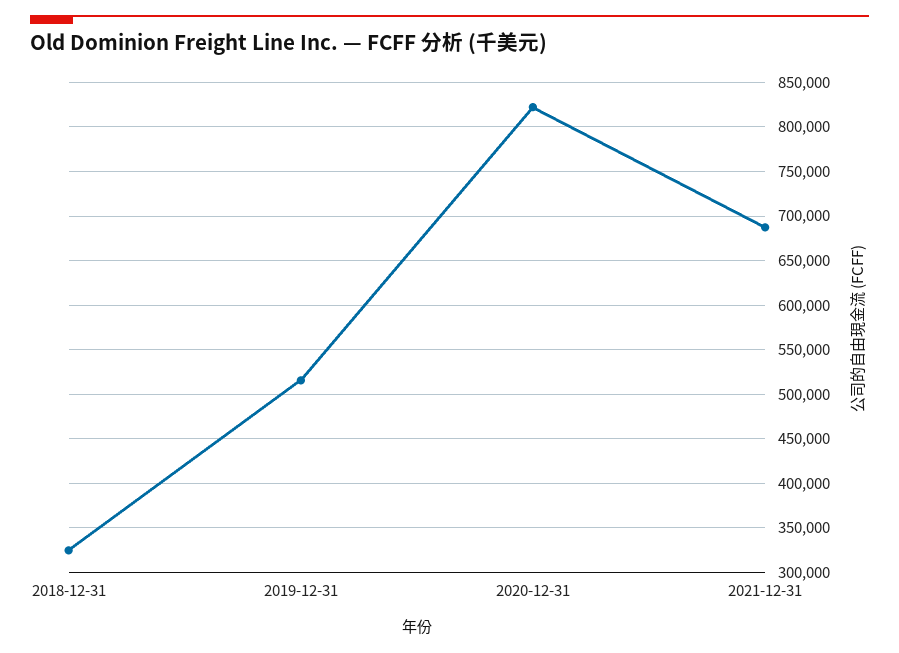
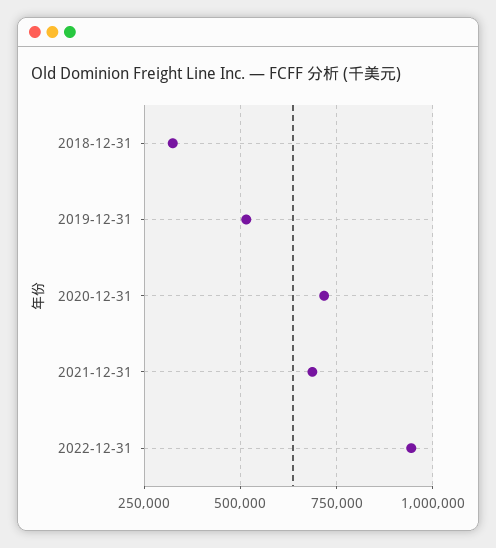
2020-12-31: 820000 -> 725000
2022-12-31: none -> 950000

